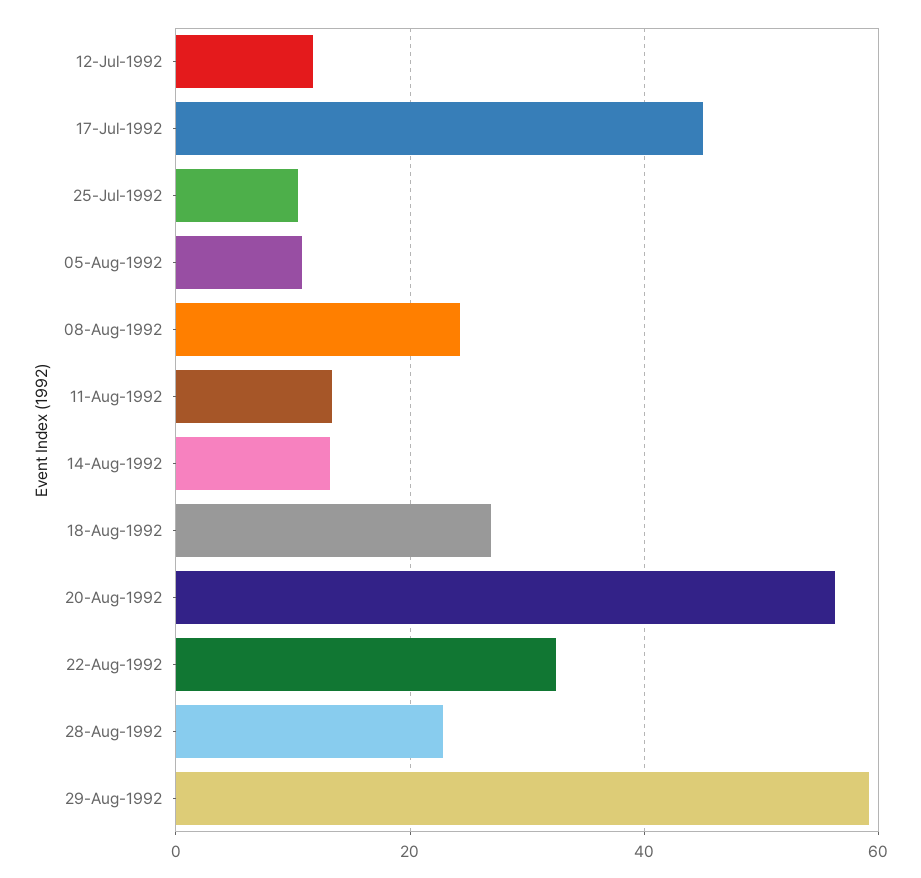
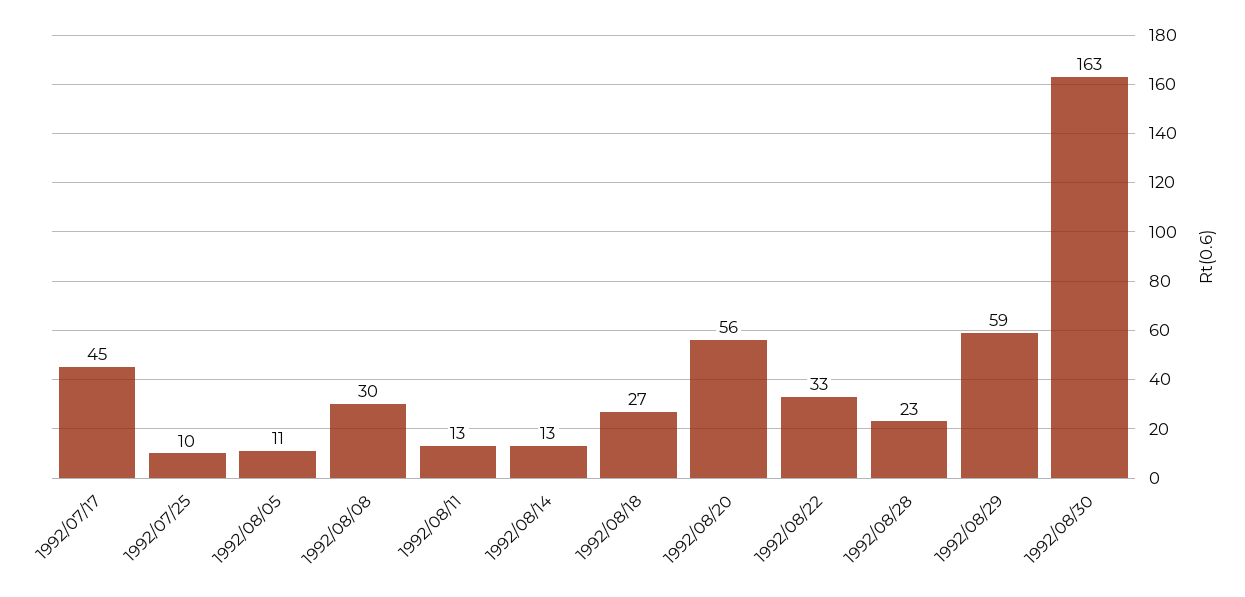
12-Jul-1992: 12 -> none
08-Aug-1992: 24 -> 30
1992/08/30: none -> 163

